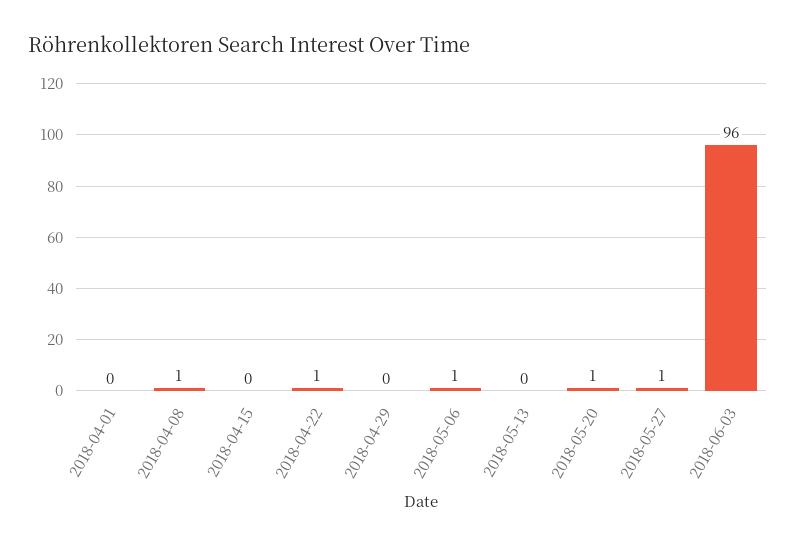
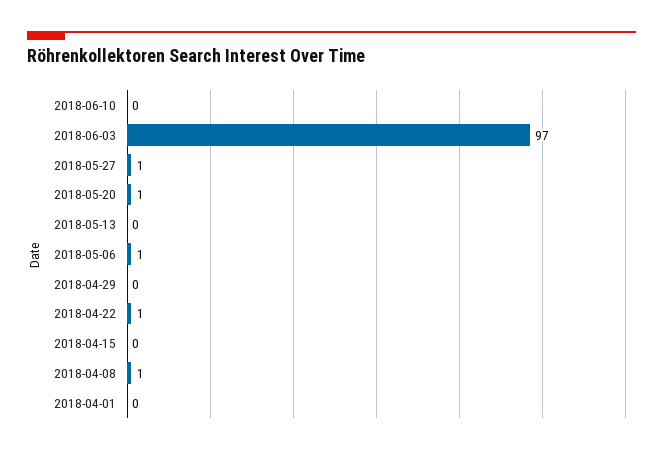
2018-06-03: 96 -> 97
2018-06-10: none -> 0

